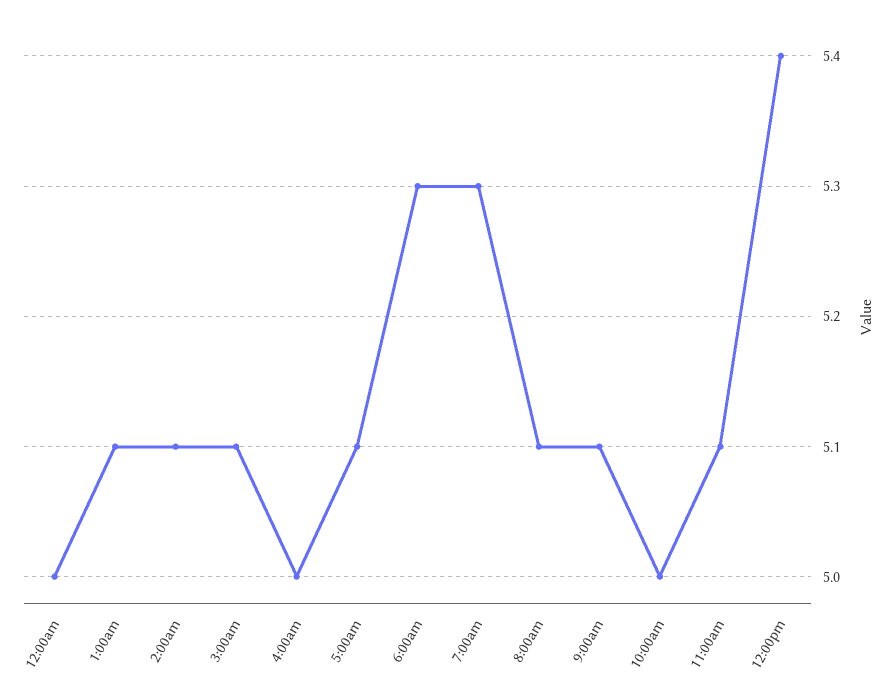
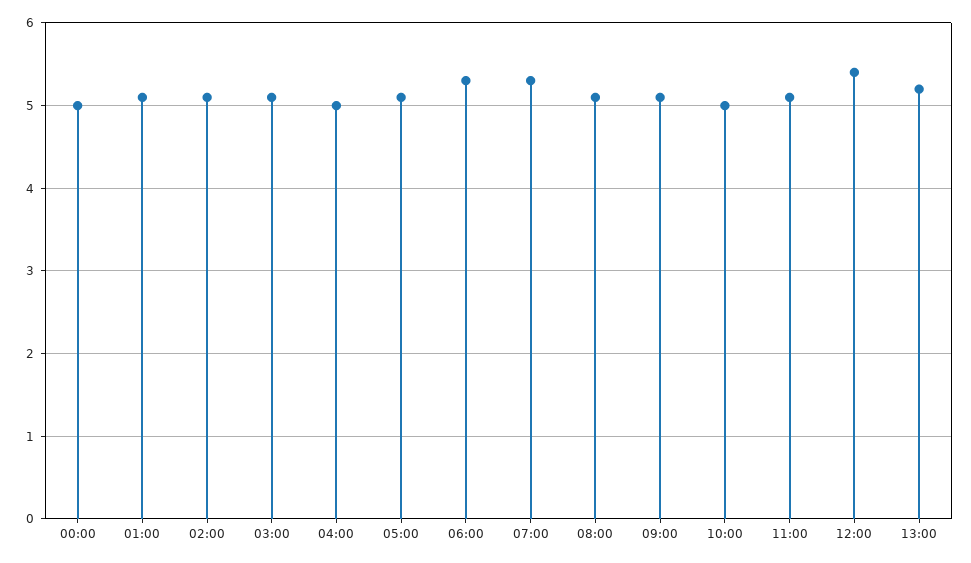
13:00: none -> 5.2

